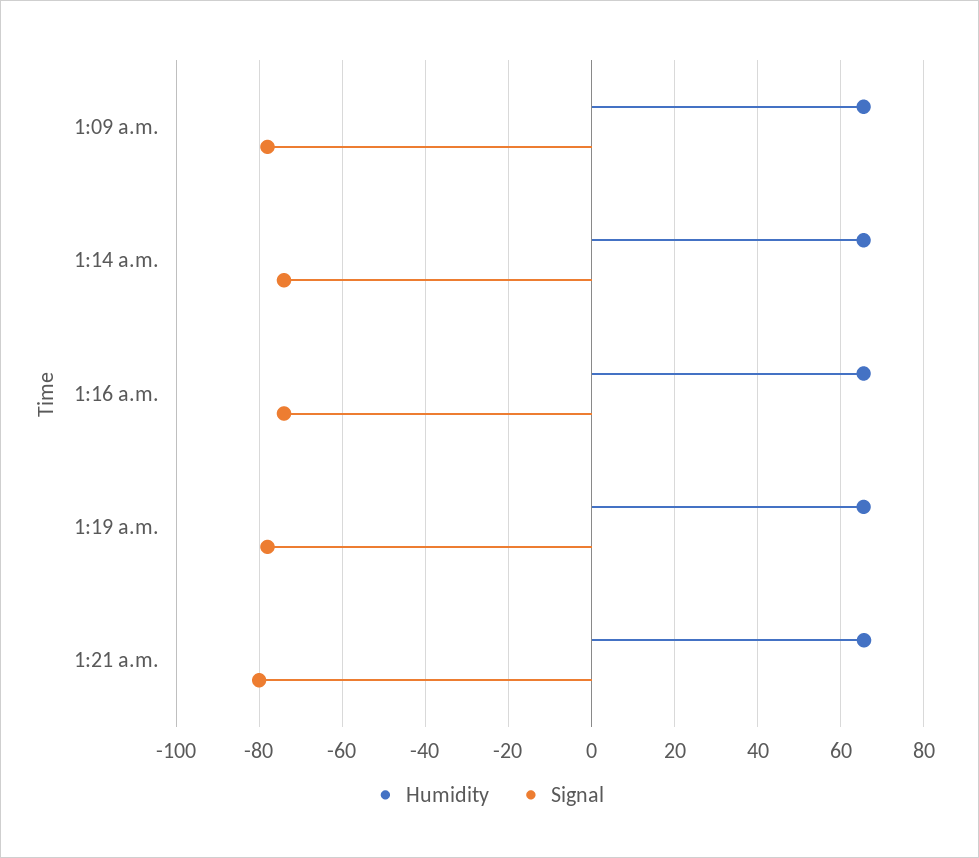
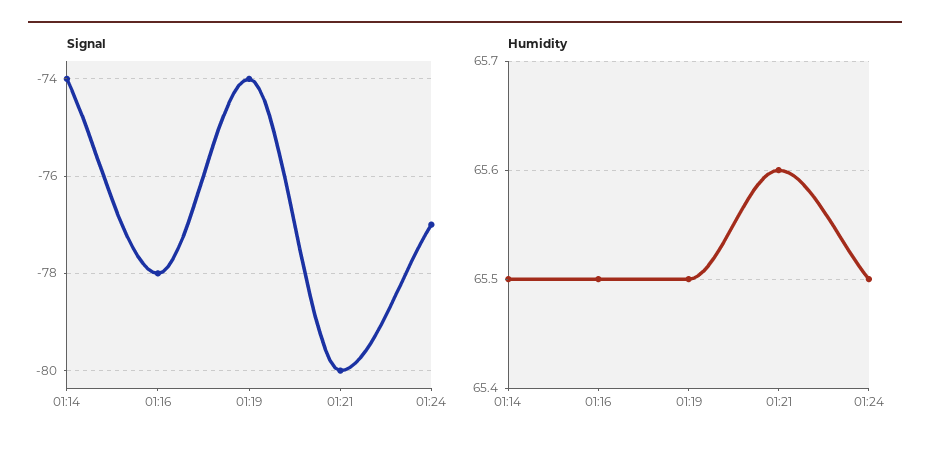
Humidity, 1:09 a.m.: 66 -> none
Signal, 1:09 a.m.: -78 -> none
Signal, 1:16 a.m.: -74 -> -78
Signal, 1:19 a.m.: -78 -> -74
Signal, 01:24: none -> -77
Humidity, 01:24: none -> 65.5

